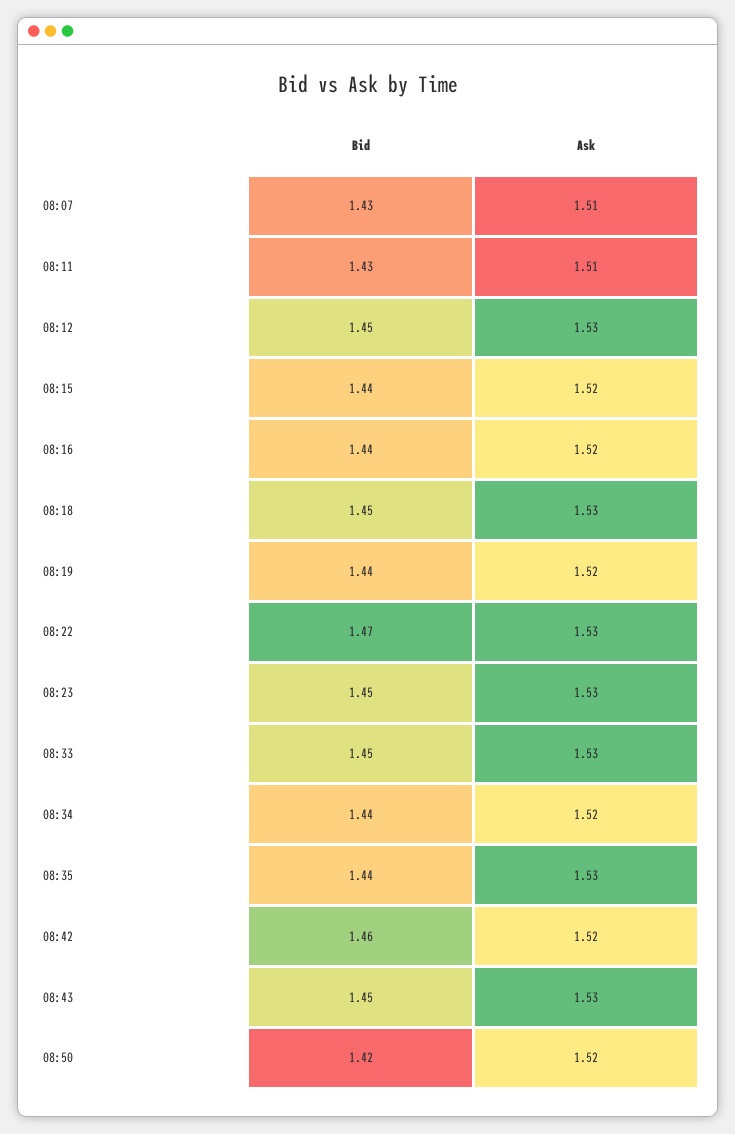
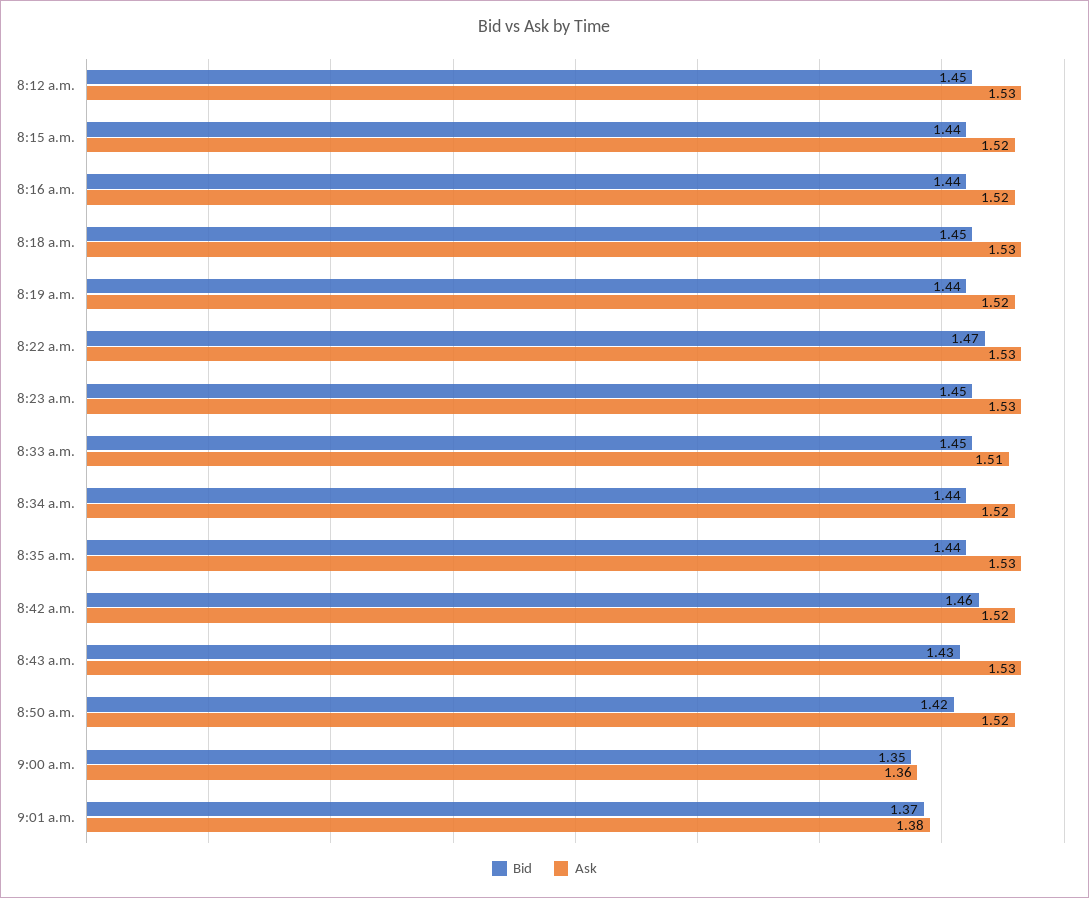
Bid, 08:07: 1.43 -> none
Ask, 08:07: 1.51 -> none
Bid, 08:11: 1.43 -> none
Ask, 08:11: 1.51 -> none
Ask, 08:33: 1.53 -> 1.51
Bid, 08:43: 1.45 -> 1.43
Bid, 9:00 a.m.: none -> 1.35
Ask, 9:00 a.m.: none -> 1.36
Bid, 9:01 a.m.: none -> 1.37
Ask, 9:01 a.m.: none -> 1.38

